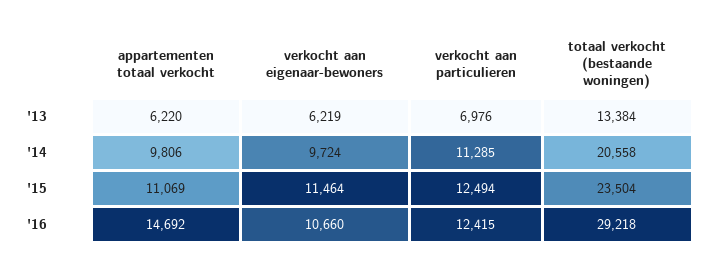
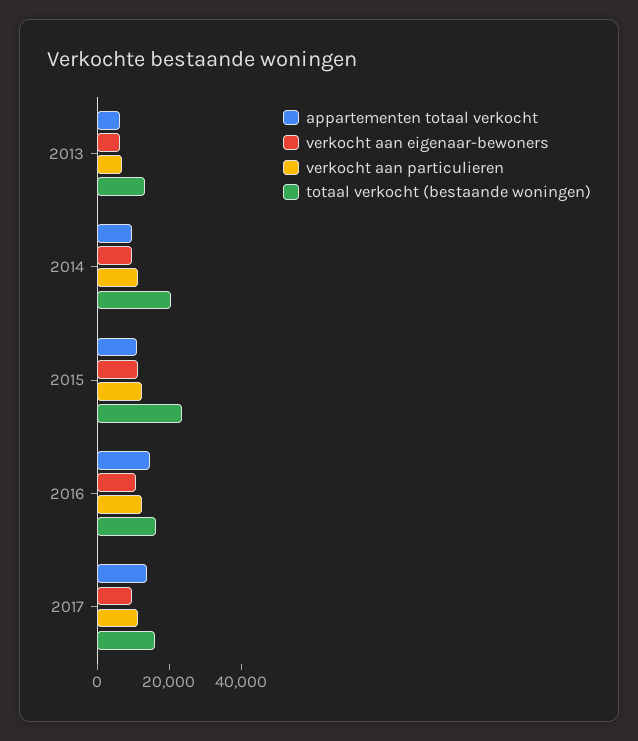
totaal verkocht (bestaande woningen), '16: 29218 -> 15000
appartementen totaal verkocht, 2017: none -> 15000
verkocht aan eigenaar-bewoners, 2017: none -> 10000
verkocht aan particulieren, 2017: none -> 10000
totaal verkocht (bestaande woningen), 2017: none -> 15000

